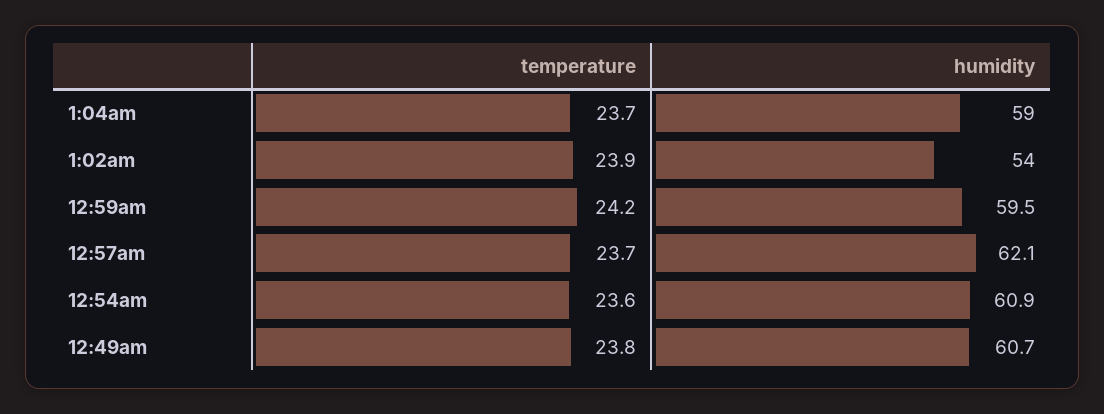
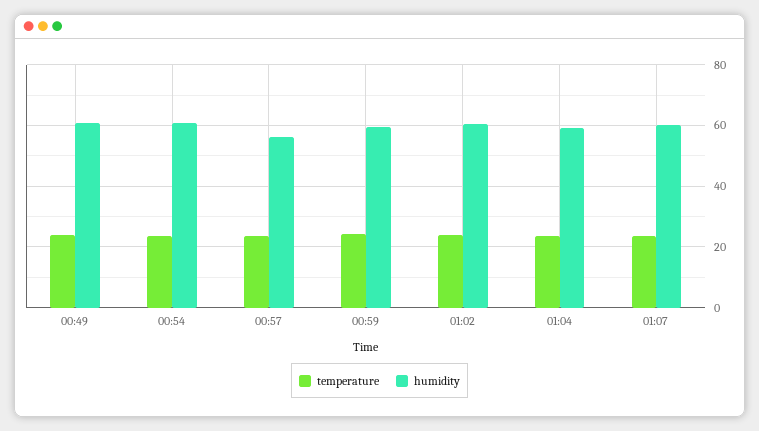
humidity, 1:02am: 54 -> 60
humidity, 12:57am: 62.1 -> 56
temperature, 01:07: none -> 24
humidity, 01:07: none -> 60

